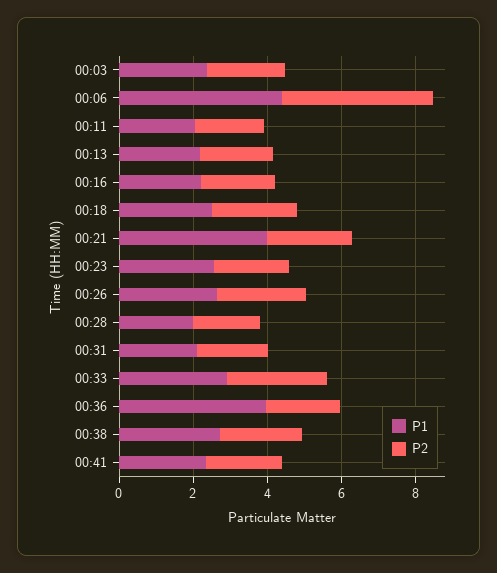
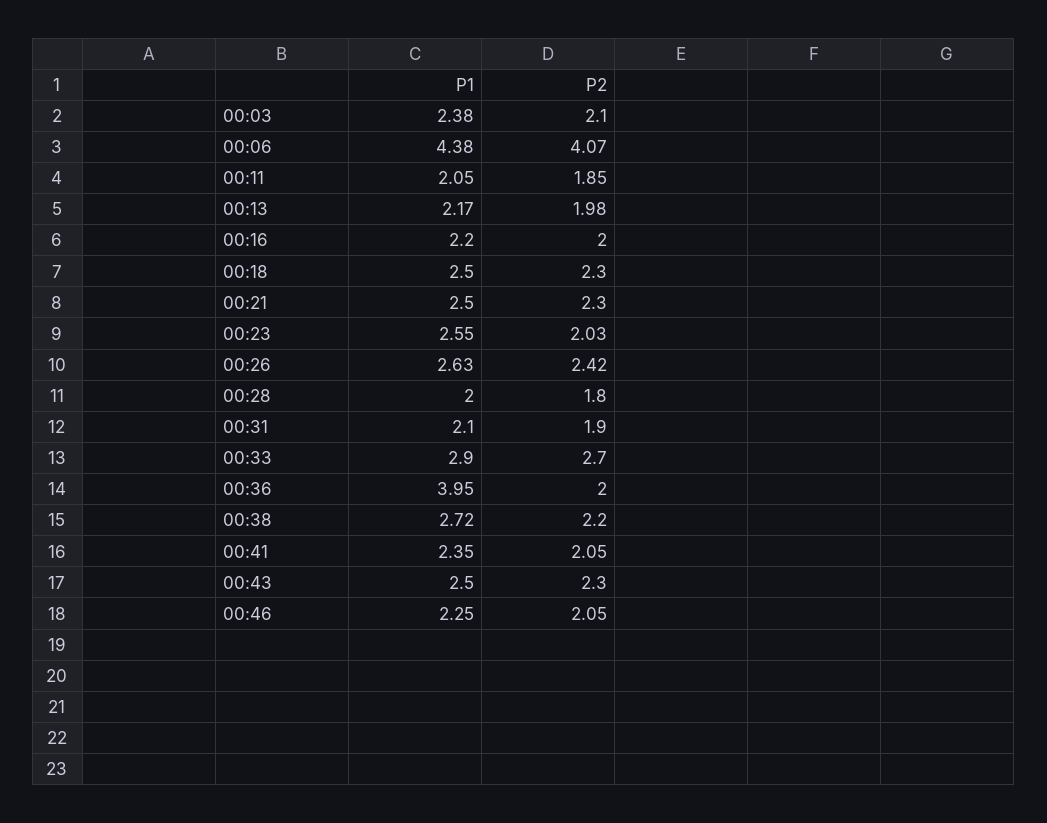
P1, 00:21: 4 -> 2.5
P1, 00:43: none -> 2.5
P2, 00:43: none -> 2.3
P1, 00:46: none -> 2.25
P2, 00:46: none -> 2.05

